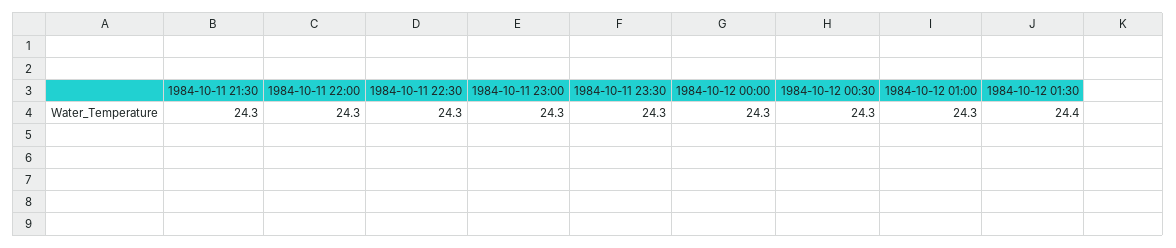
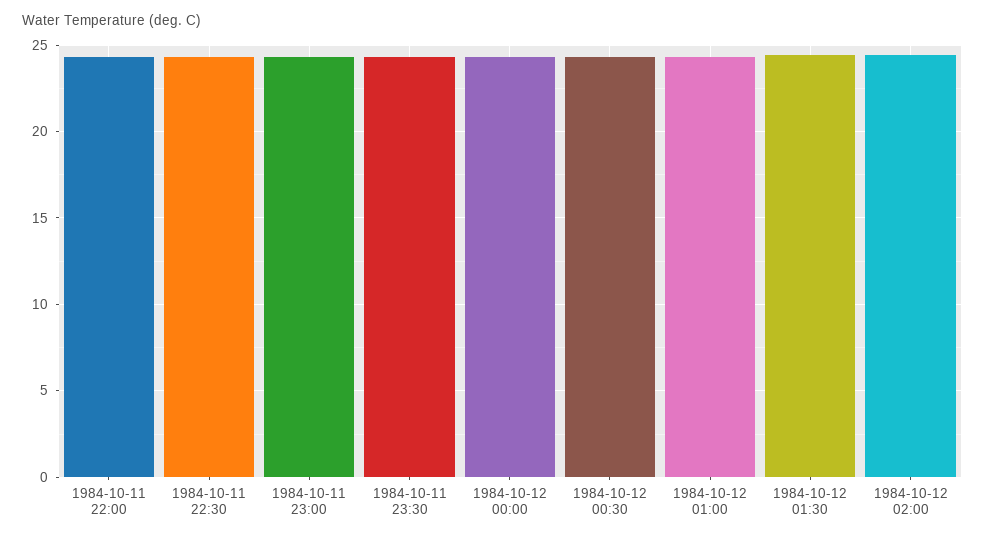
1984-10-11 21:30: 24.3 -> none
1984-10-12 02:00: none -> 24.5

